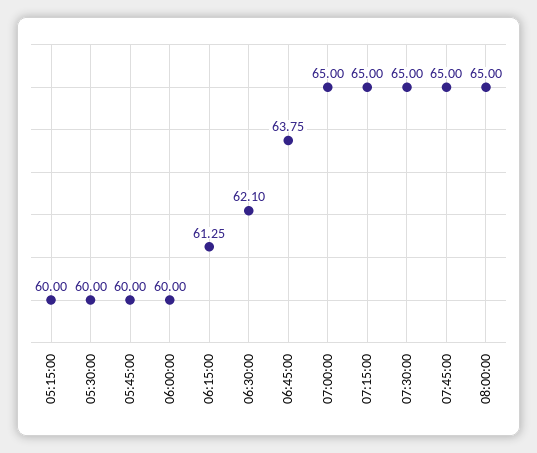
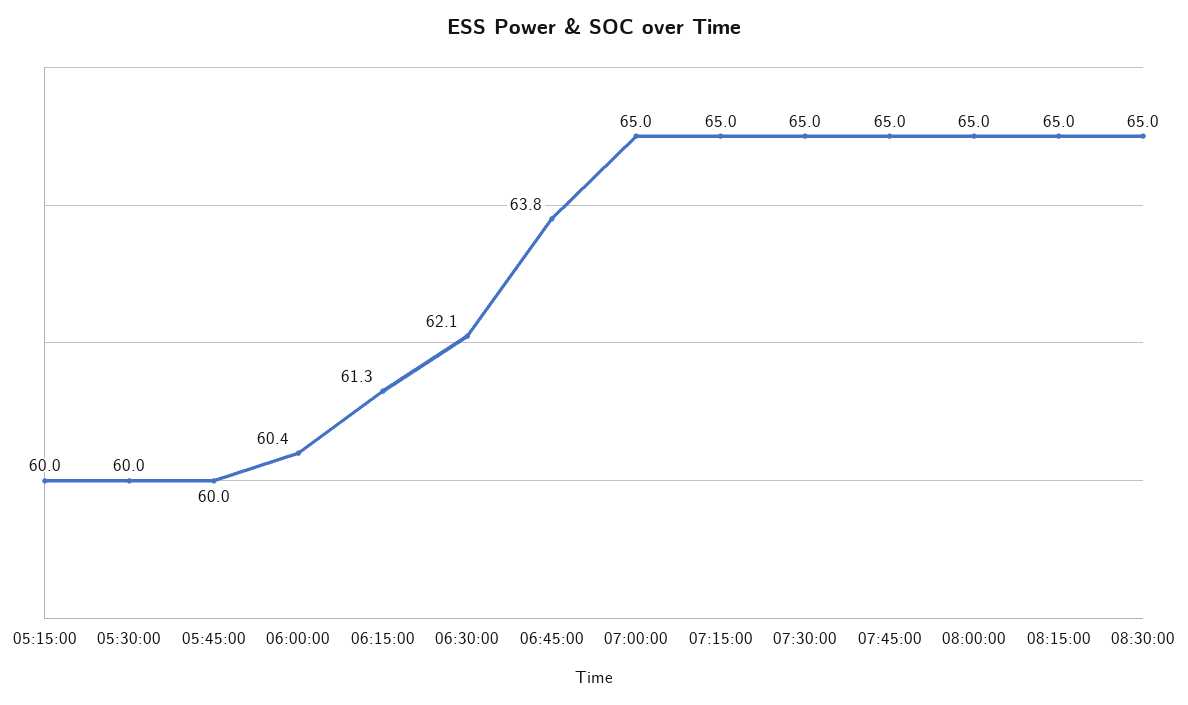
06:00:00: 60 -> 60.4
08:15:00: none -> 65
08:30:00: none -> 65

